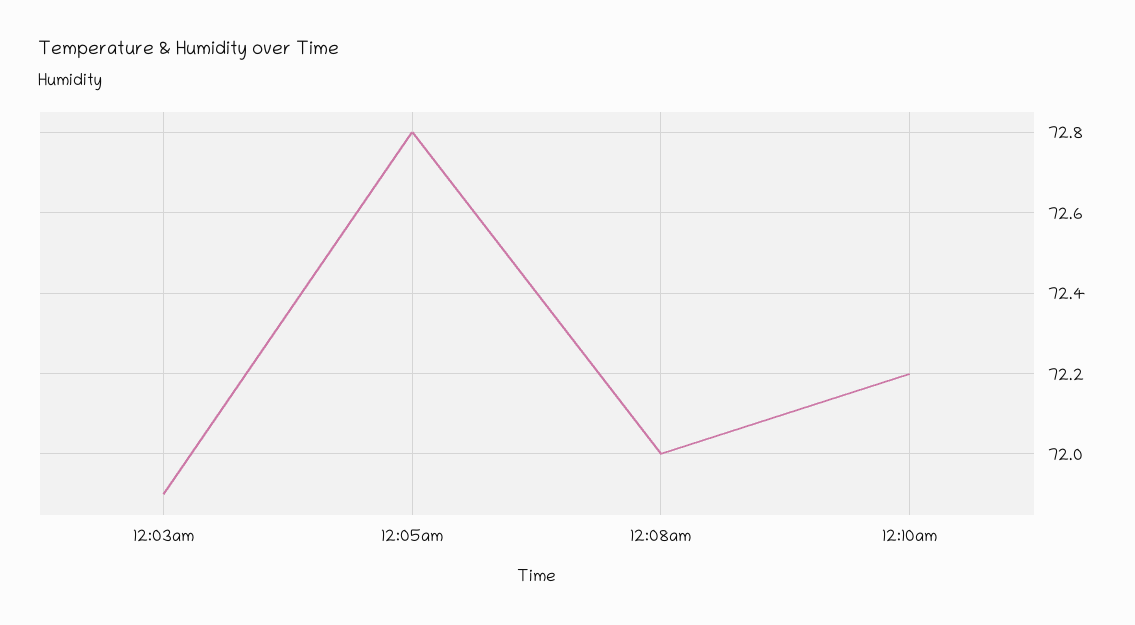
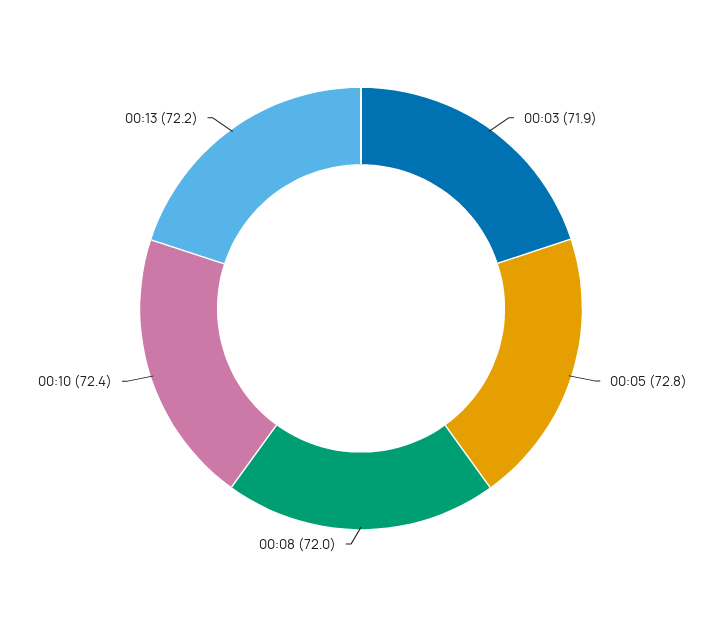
12:10am: 72.2 -> 72.4
00:13: none -> 72.2

